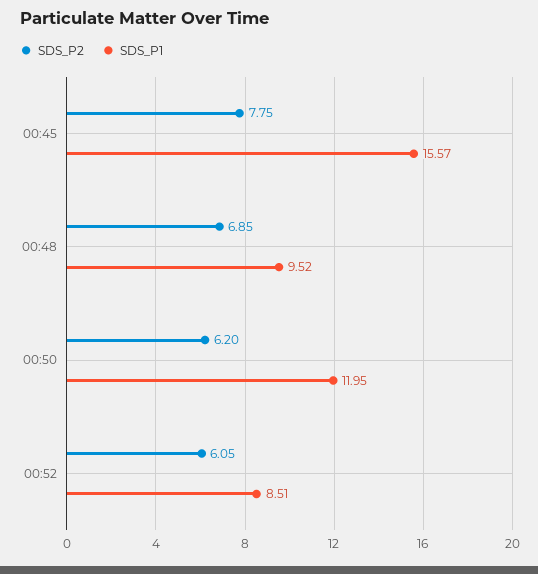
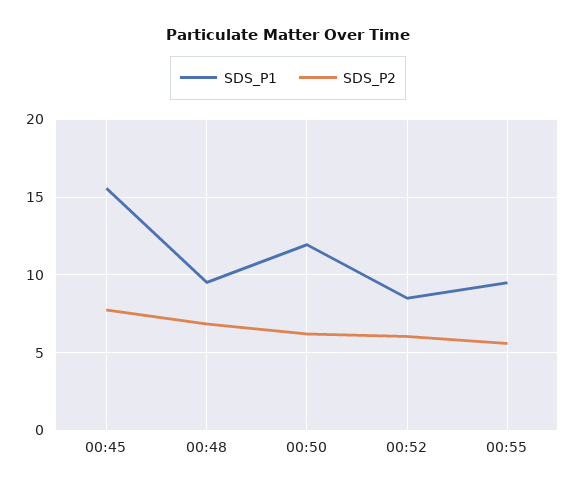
SDS_P1, 00:55: none -> 9.5
SDS_P2, 00:55: none -> 5.5

